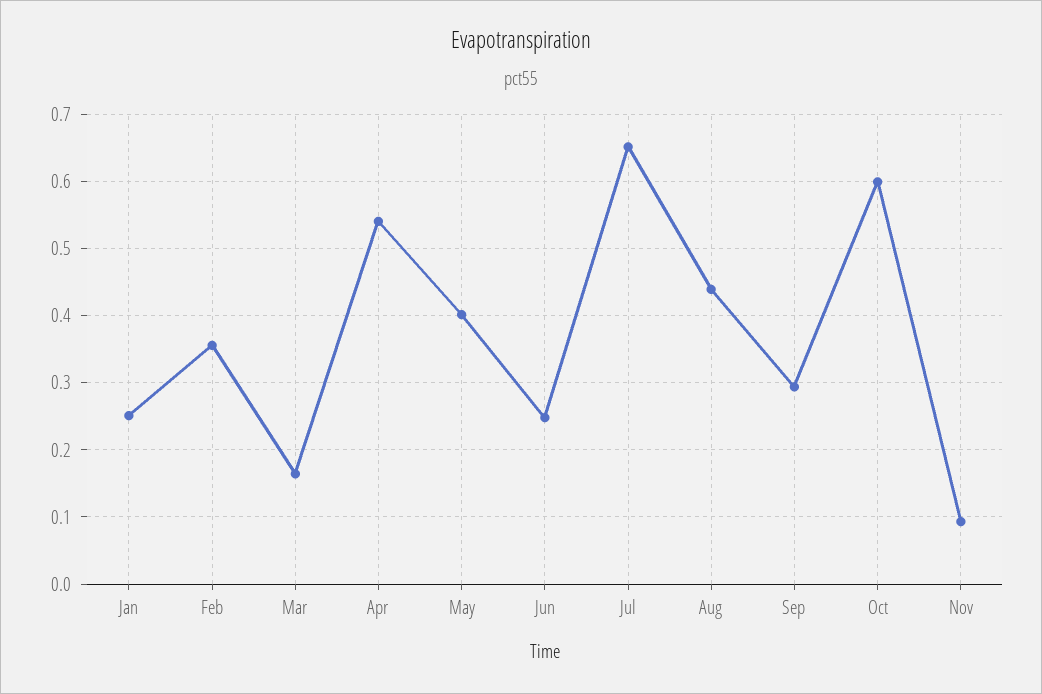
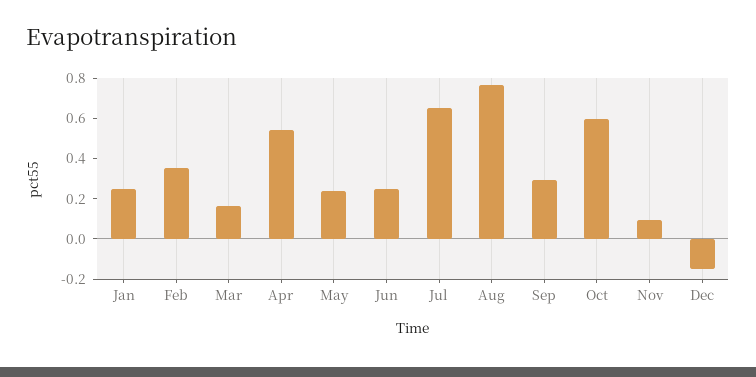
May: 0.4 -> 0.25
Aug: 0.44 -> 0.75
Dec: none -> -0.15

